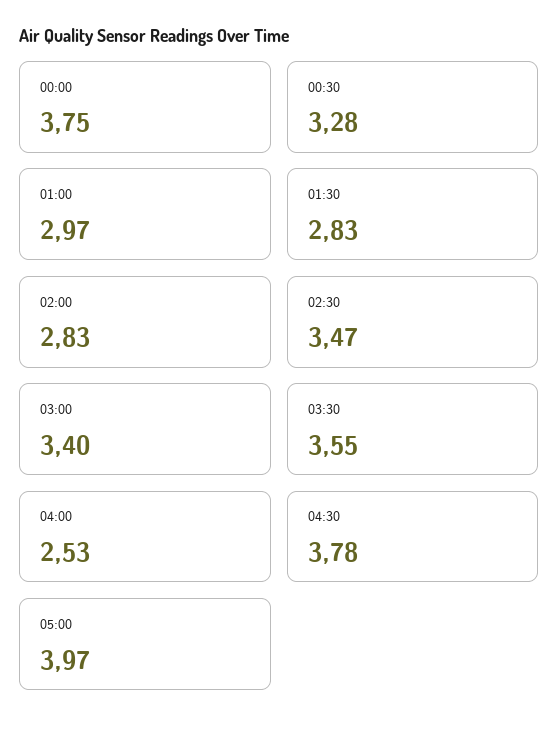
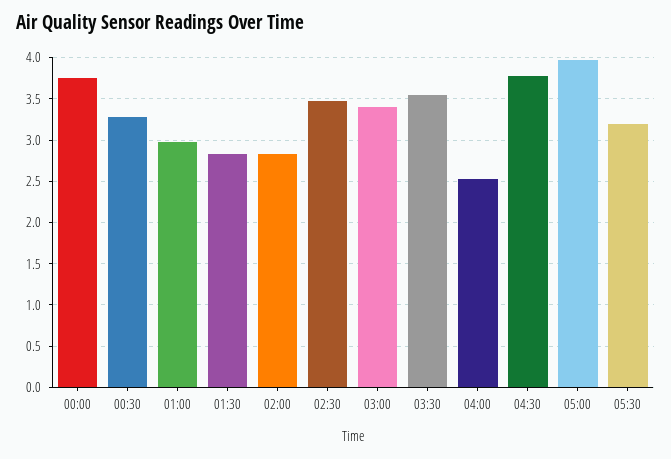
05:30: none -> 3.2

